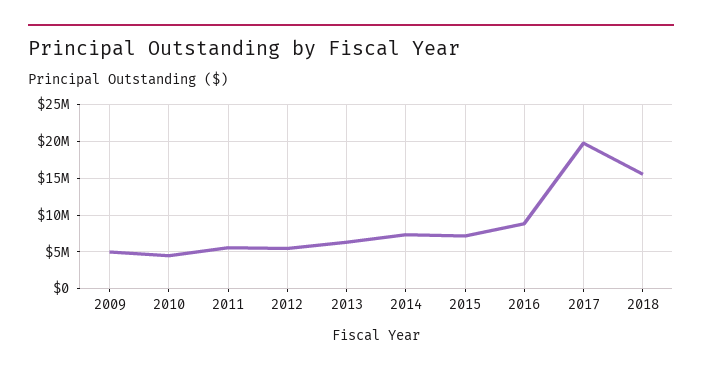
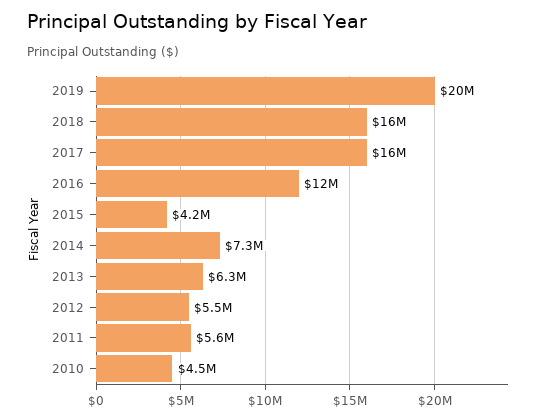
2009: 5000000 -> none
2015: 7000000 -> 4200000
2016: 9000000 -> 12000000
2017: 20000000 -> 16000000
2019: none -> 20000000

